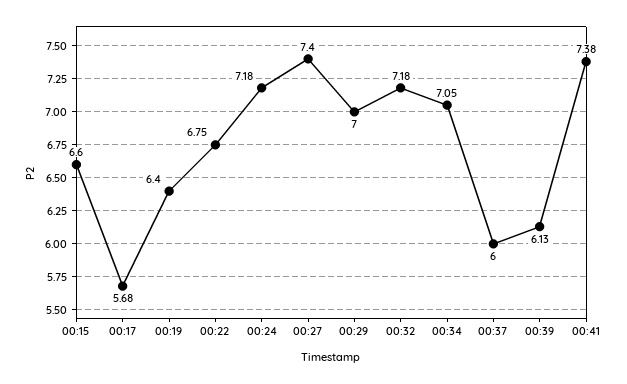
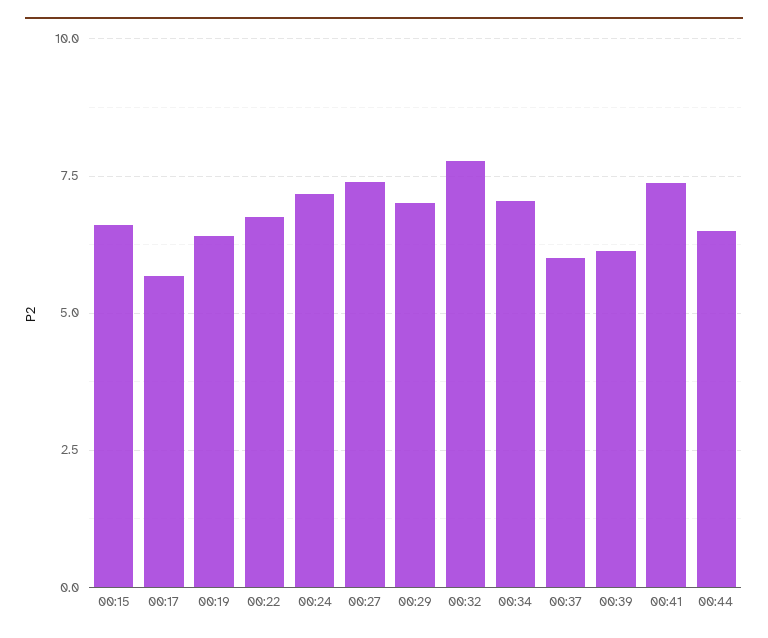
00:32: 7.18 -> 7.75
00:44: none -> 6.5

